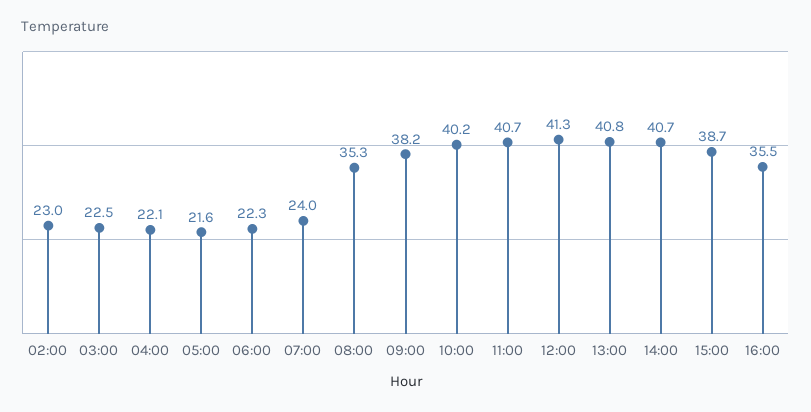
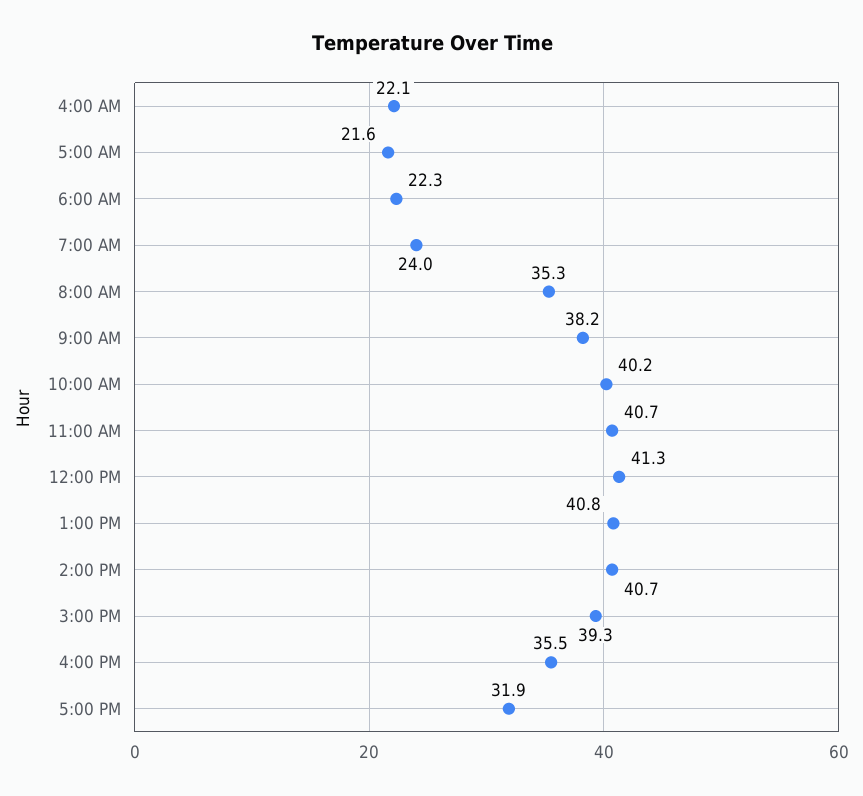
02:00: 23 -> none
03:00: 22.5 -> none
15:00: 38.7 -> 39.3
5:00 PM: none -> 31.9

